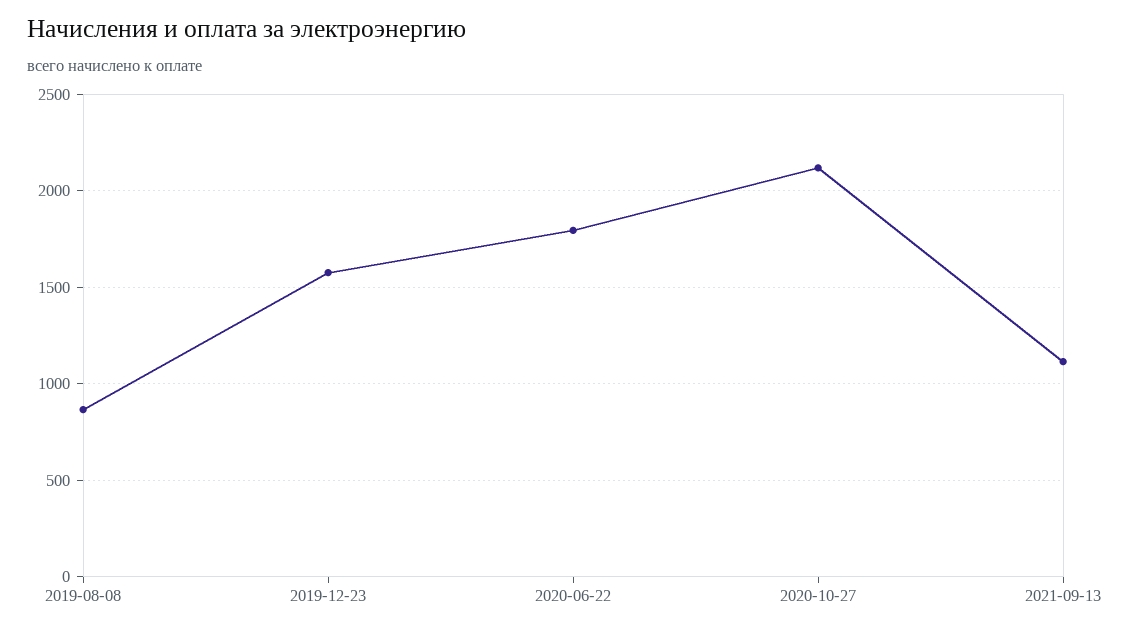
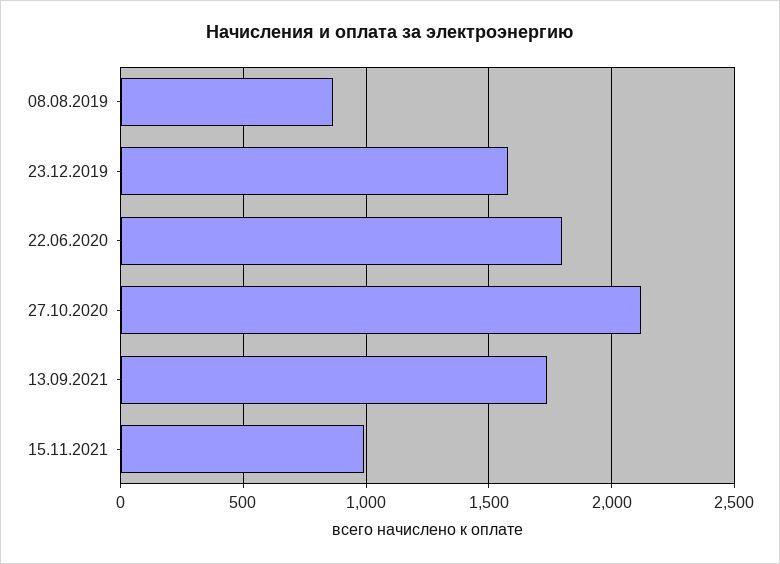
2021-09-13: 1100 -> 1750
15.11.2021: none -> 1000

